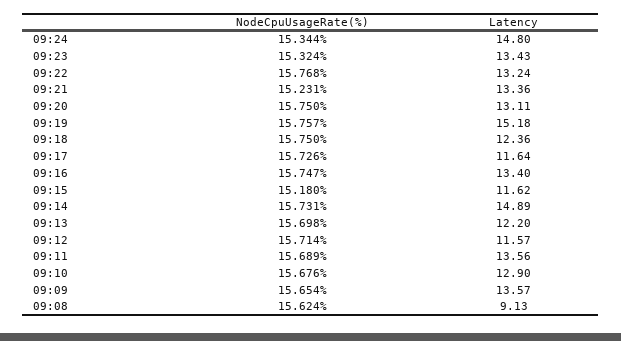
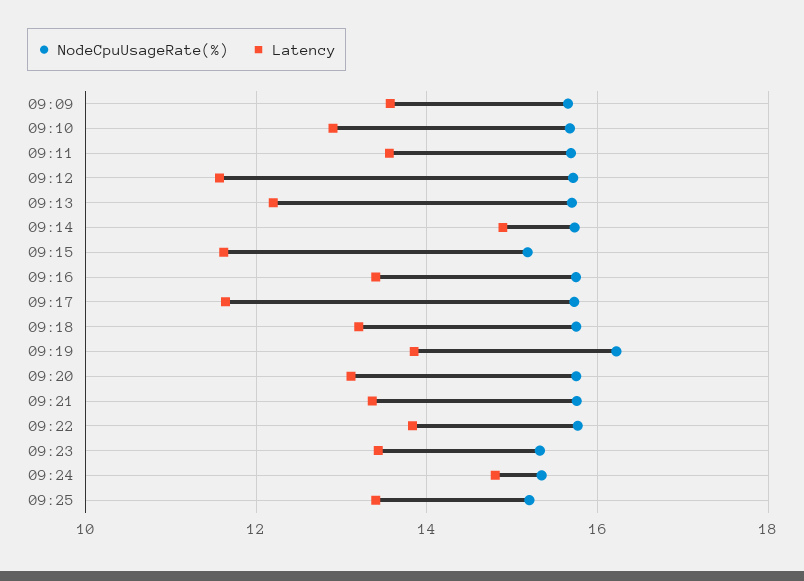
Latency, 09:22: 13.24 -> 13.8
NodeCpuUsageRate(%), 09:21: 15.231 -> 15.8
NodeCpuUsageRate(%), 09:19: 15.757 -> 16.2
Latency, 09:19: 15.18 -> 13.8
Latency, 09:18: 12.36 -> 13.2
NodeCpuUsageRate(%), 09:08: 15.624 -> none
Latency, 09:08: 9.13 -> none
NodeCpuUsageRate(%), 09:25: none -> 15.2
Latency, 09:25: none -> 13.4

